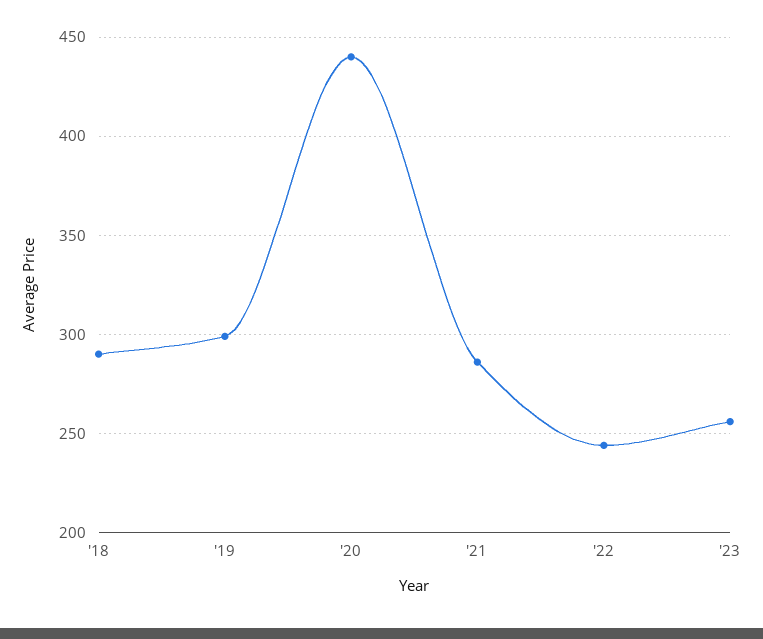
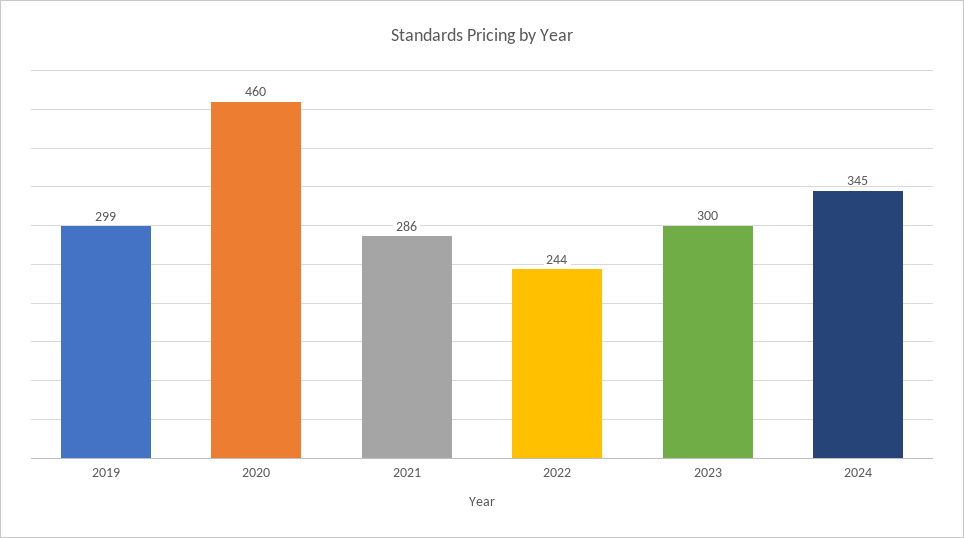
'18: 290 -> none
'20: 440 -> 460
'23: 255 -> 300
2024: none -> 345

